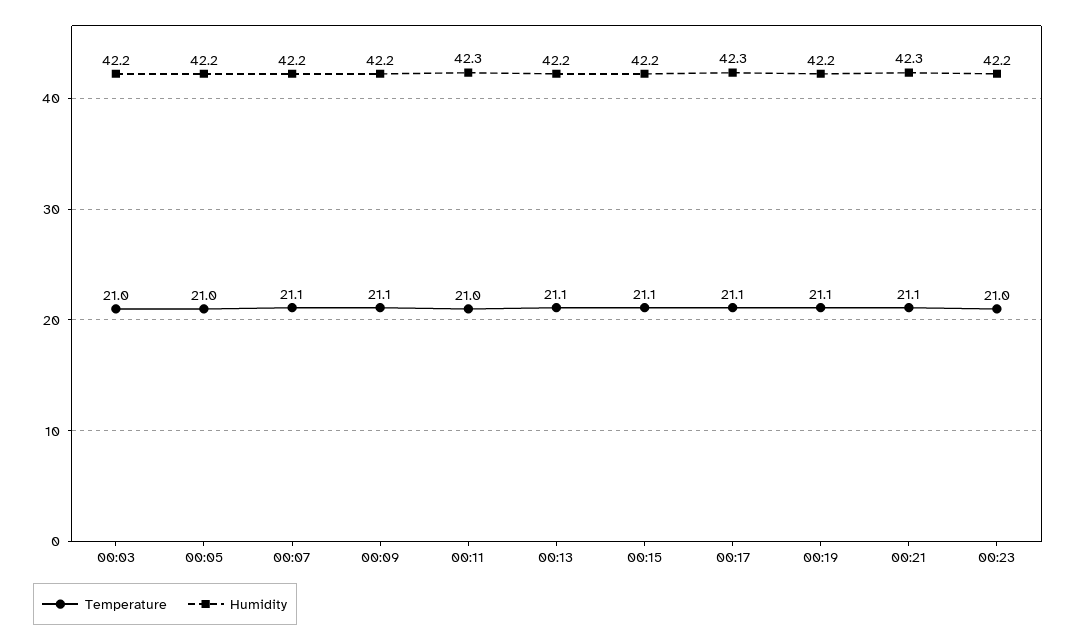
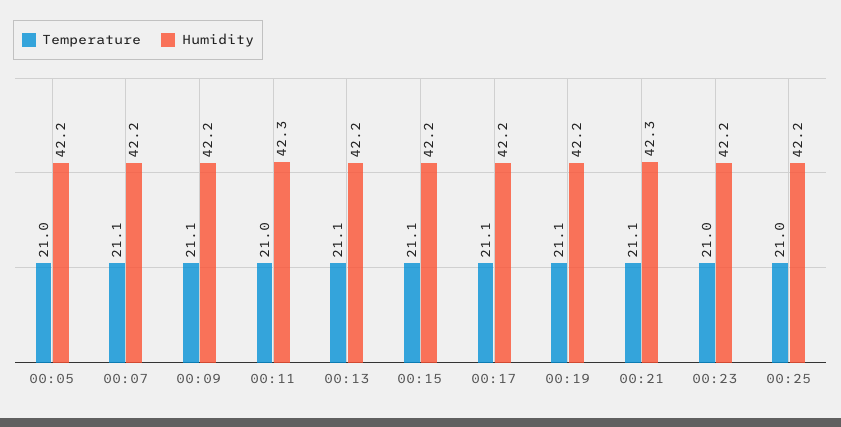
Temperature, 00:03: 21 -> none
Humidity, 00:03: 42.2 -> none
Humidity, 00:17: 42.3 -> 42.2
Temperature, 00:25: none -> 21
Humidity, 00:25: none -> 42.2

